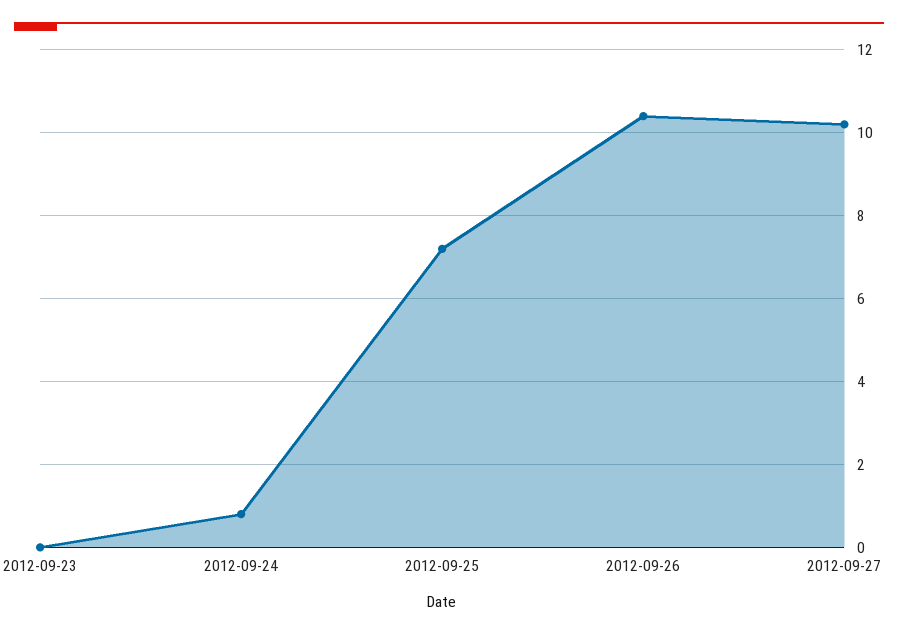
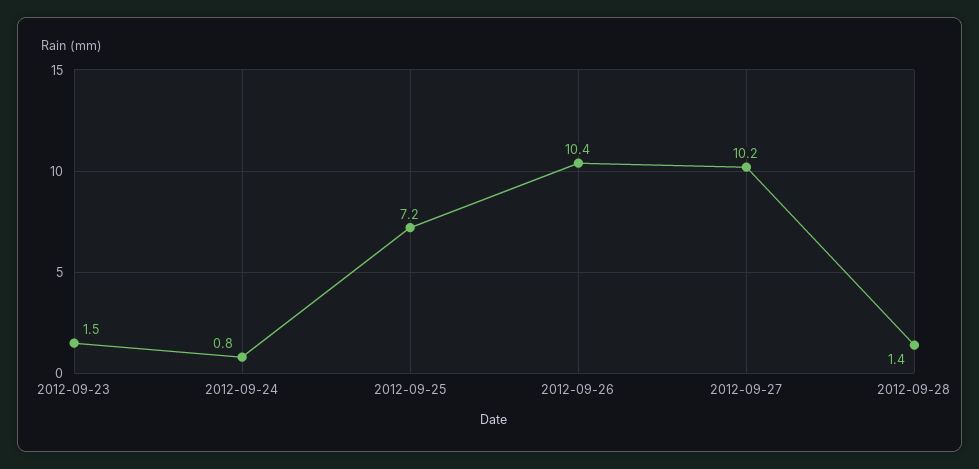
2012-09-23: 0 -> 1.5
2012-09-28: none -> 1.4

